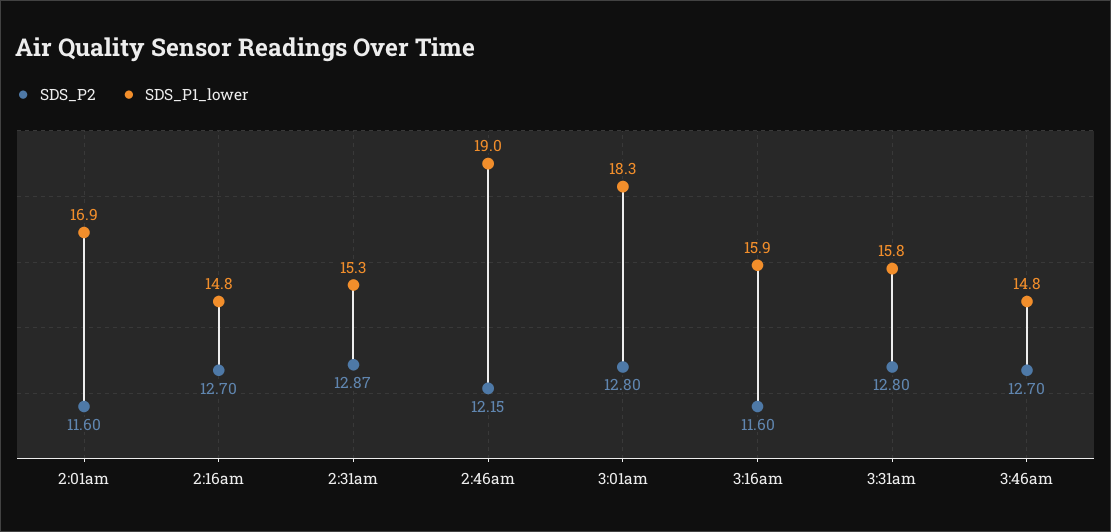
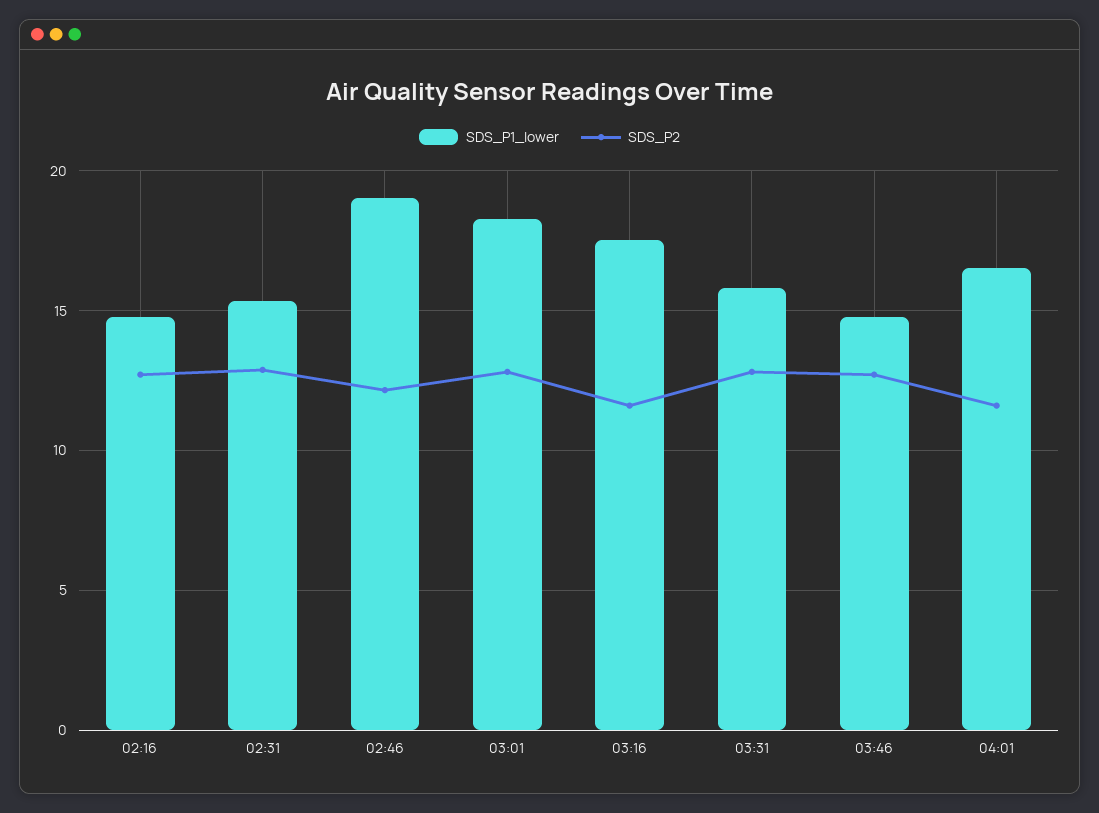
SDS_P2, 2:01am: 11.6 -> none
SDS_P1_lower, 2:01am: 16.9 -> none
SDS_P1_lower, 3:16am: 15.9 -> 17.5
SDS_P1_lower, 04:01: none -> 16.5
SDS_P2, 04:01: none -> 11.5

